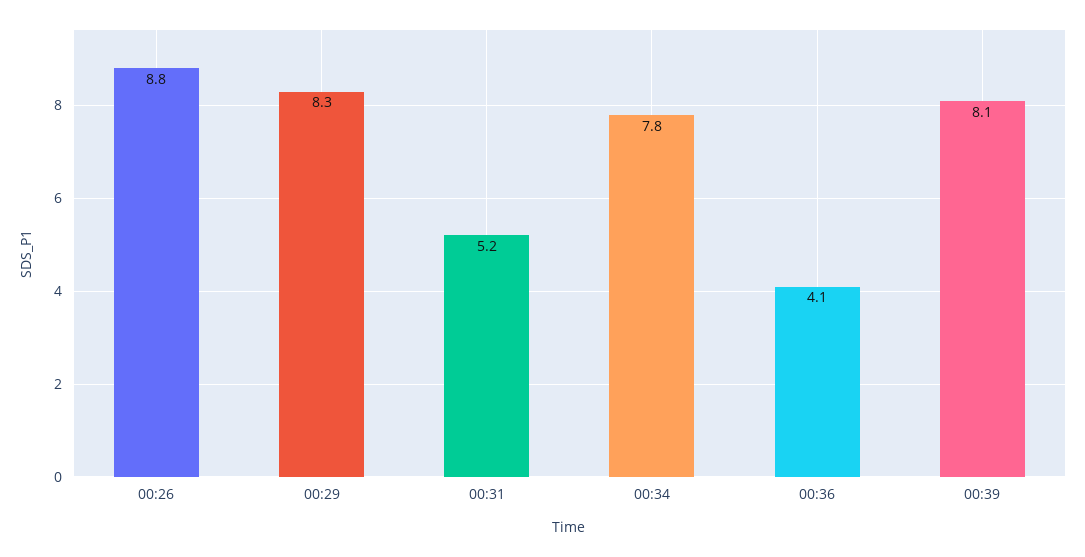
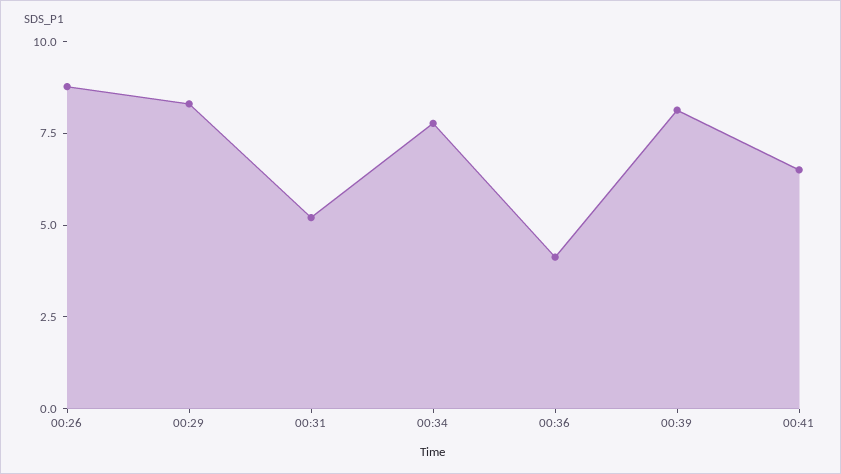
00:41: none -> 6.5

